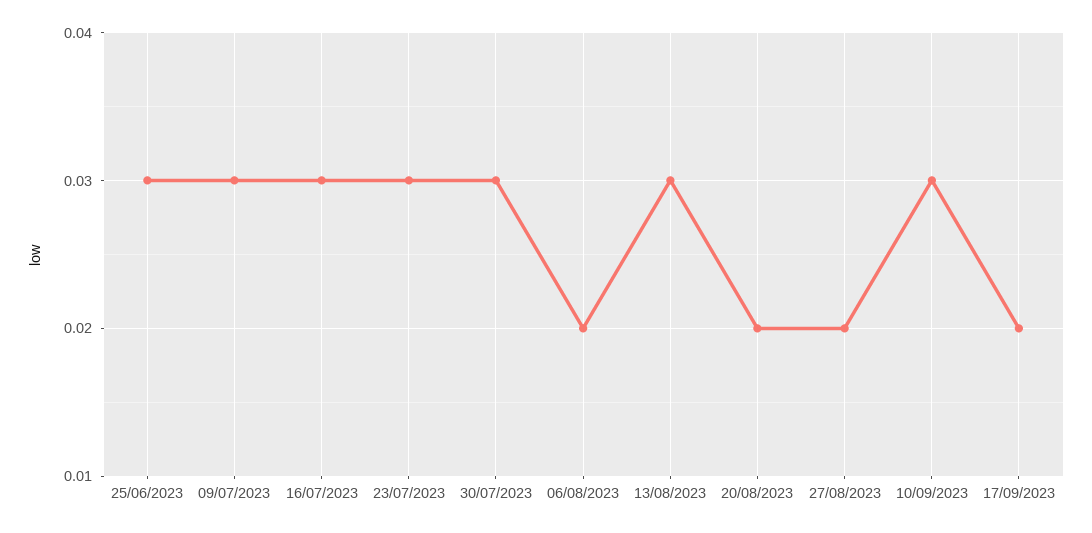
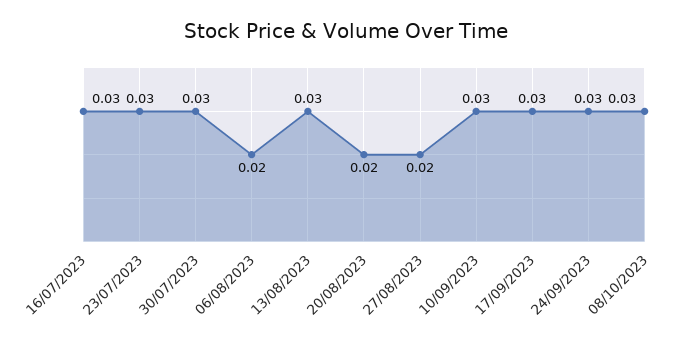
25/06/2023: 0.03 -> none
09/07/2023: 0.03 -> none
17/09/2023: 0.02 -> 0.03
24/09/2023: none -> 0.03
08/10/2023: none -> 0.03

